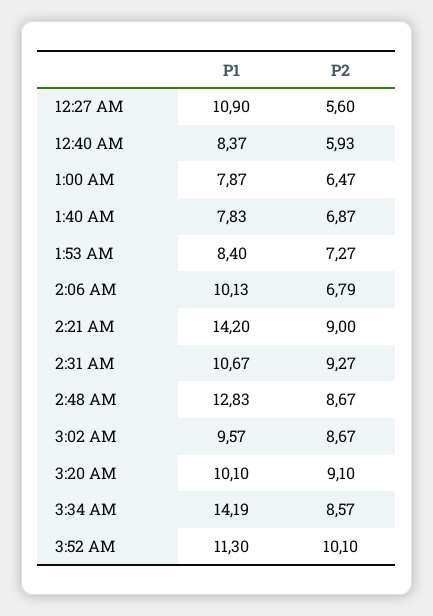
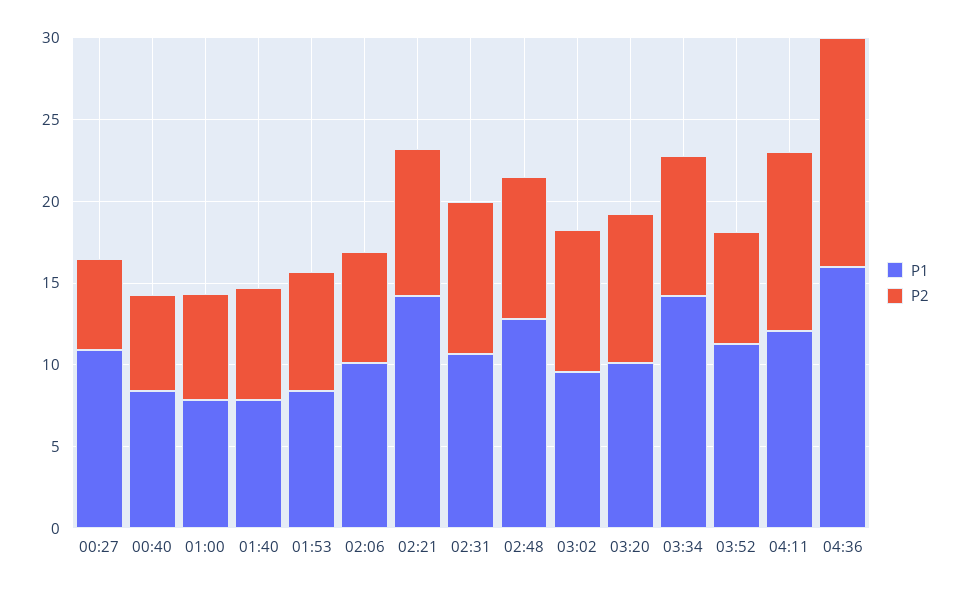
P2, 3:52 AM: 10.1 -> 7
P1, 04:11: none -> 12
P2, 04:11: none -> 11
P1, 04:36: none -> 16
P2, 04:36: none -> 14

